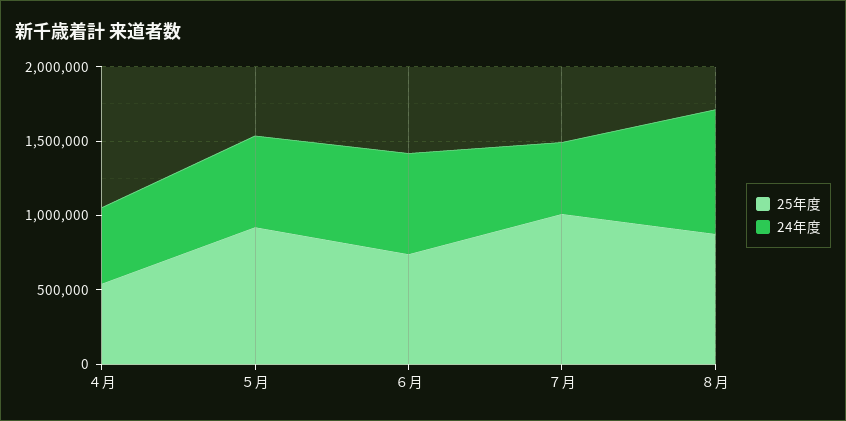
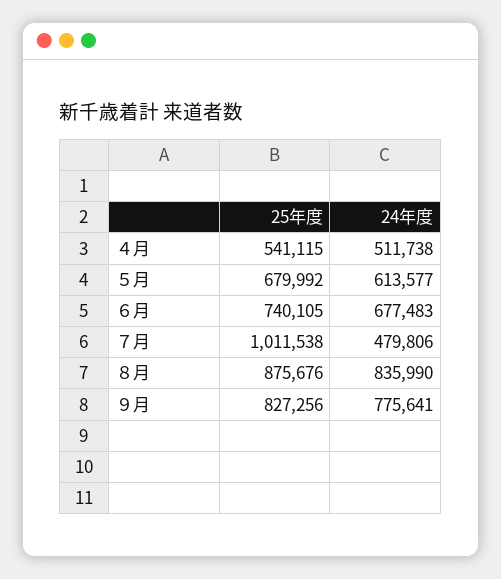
25年度, ５月: 900000 -> 679992
25年度, ９月: none -> 827256
24年度, ９月: none -> 775641

